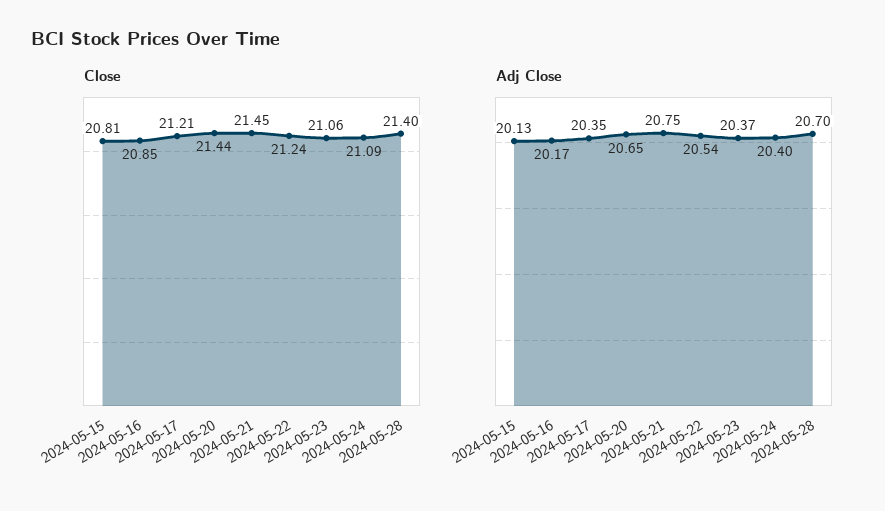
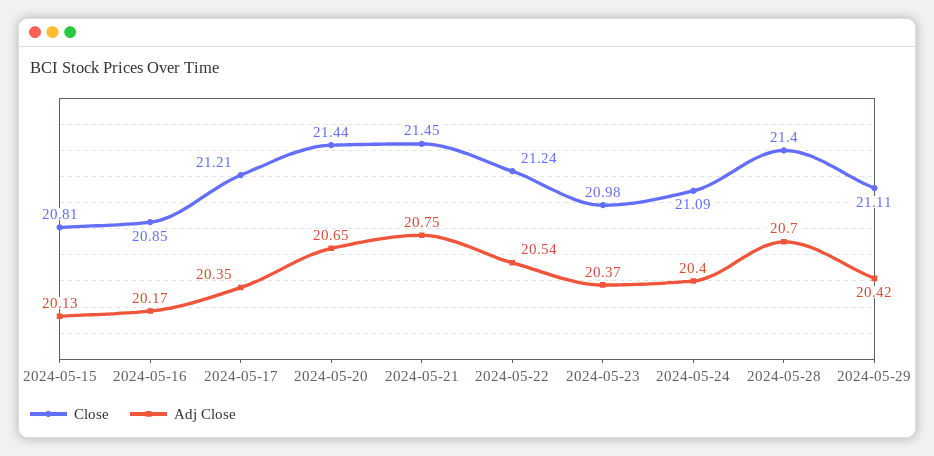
Close, 2024-05-23: 21.06 -> 20.98
Close, 2024-05-29: none -> 21.11
Adj Close, 2024-05-29: none -> 20.42

